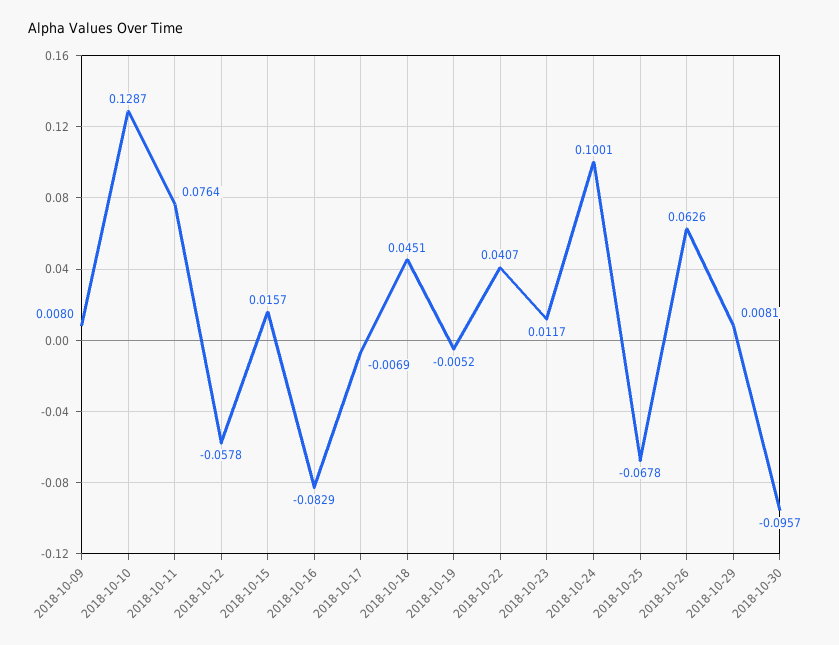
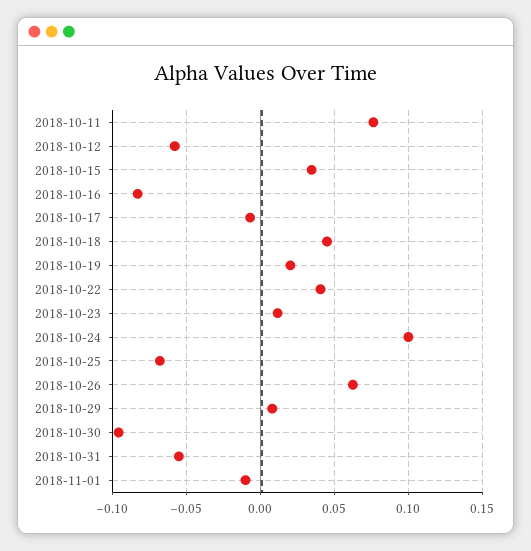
2018-10-09: 0.008 -> none
2018-10-10: 0.1287 -> none
2018-10-15: 0.0157 -> 0.035
2018-10-19: -0.0052 -> 0.02
2018-10-31: none -> -0.055
2018-11-01: none -> -0.01

